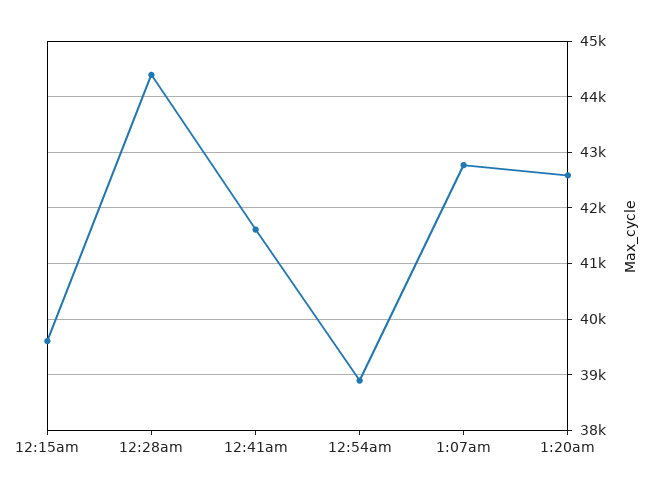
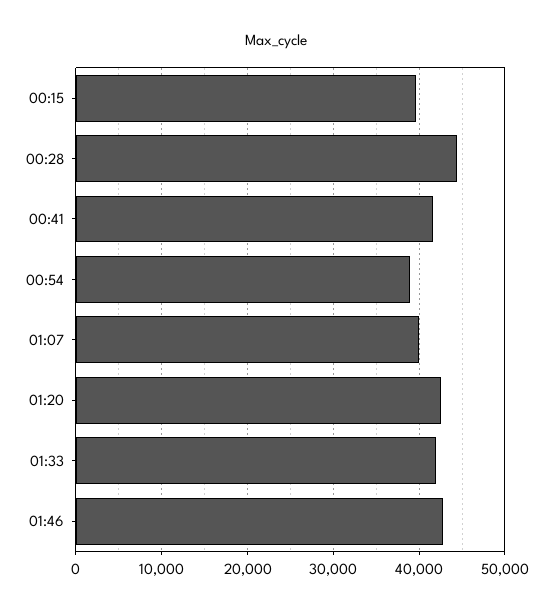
1:07am: 42800 -> 40000
01:33: none -> 42000
01:46: none -> 43000

